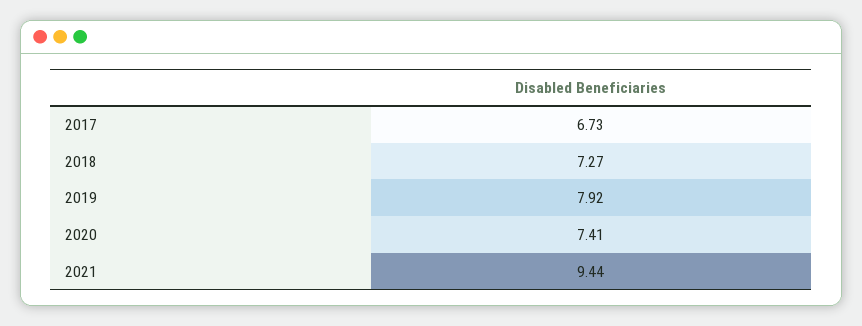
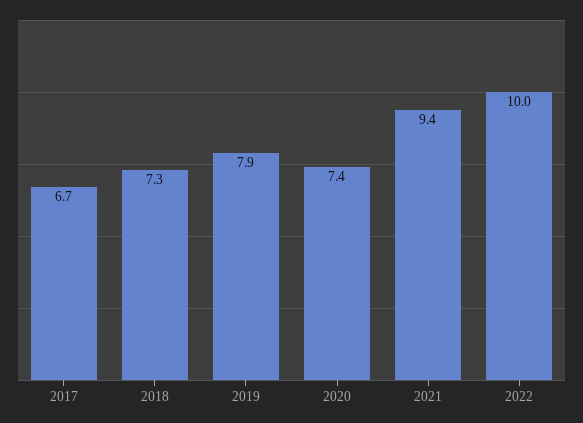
2022: none -> 10

